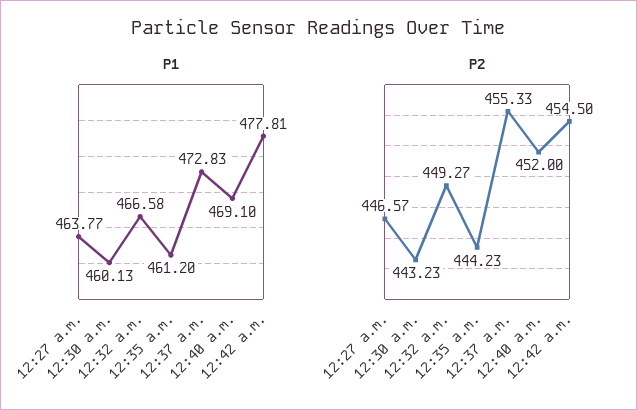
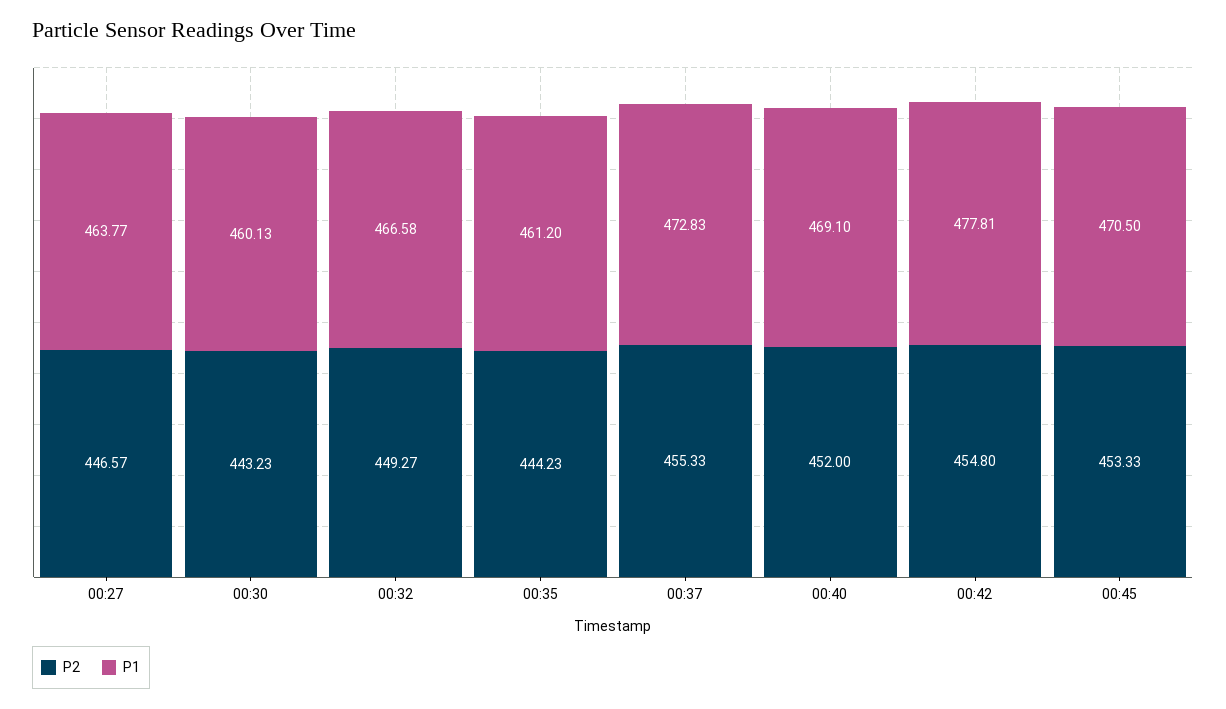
P2, 12:42 a.m.: 454.5 -> 454.8
P2, 00:45: none -> 453.33
P1, 00:45: none -> 470.5

